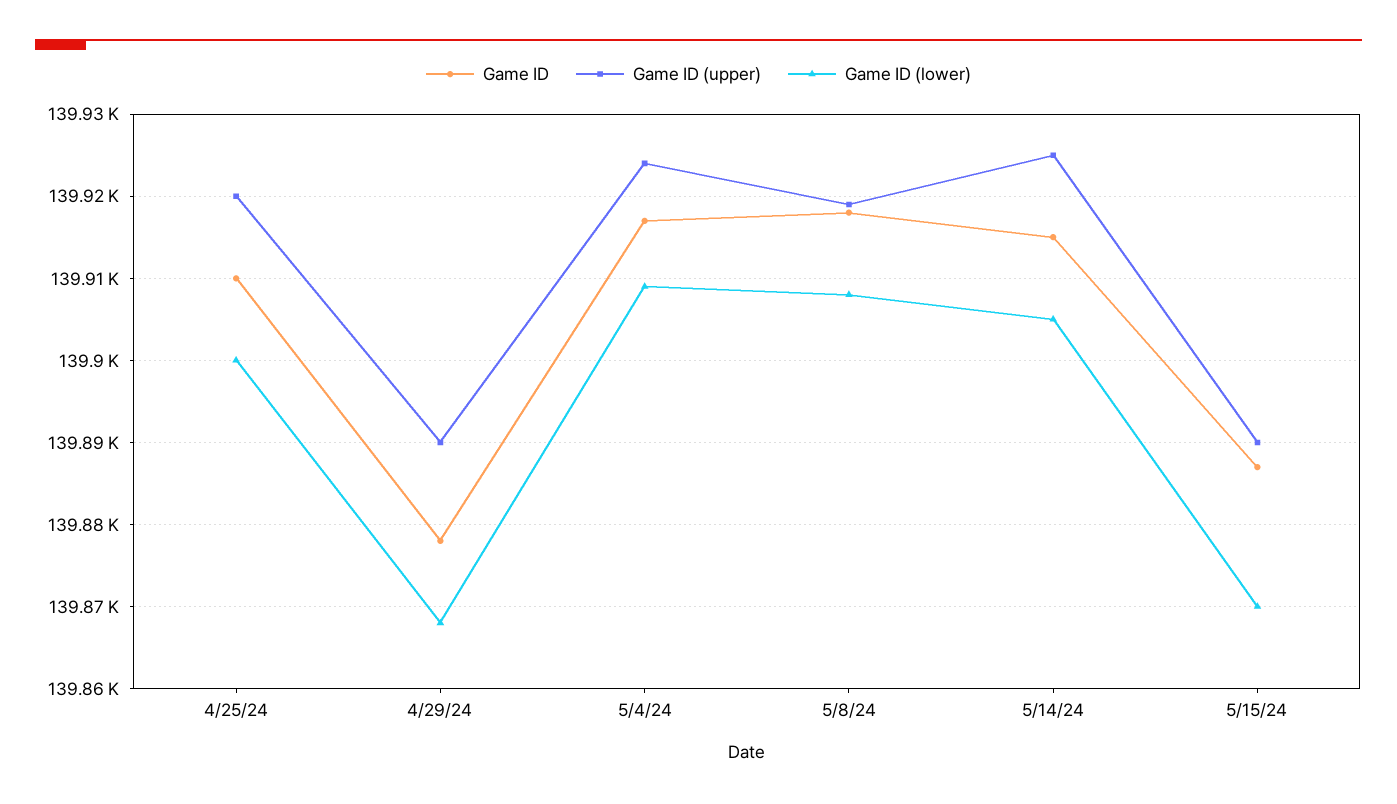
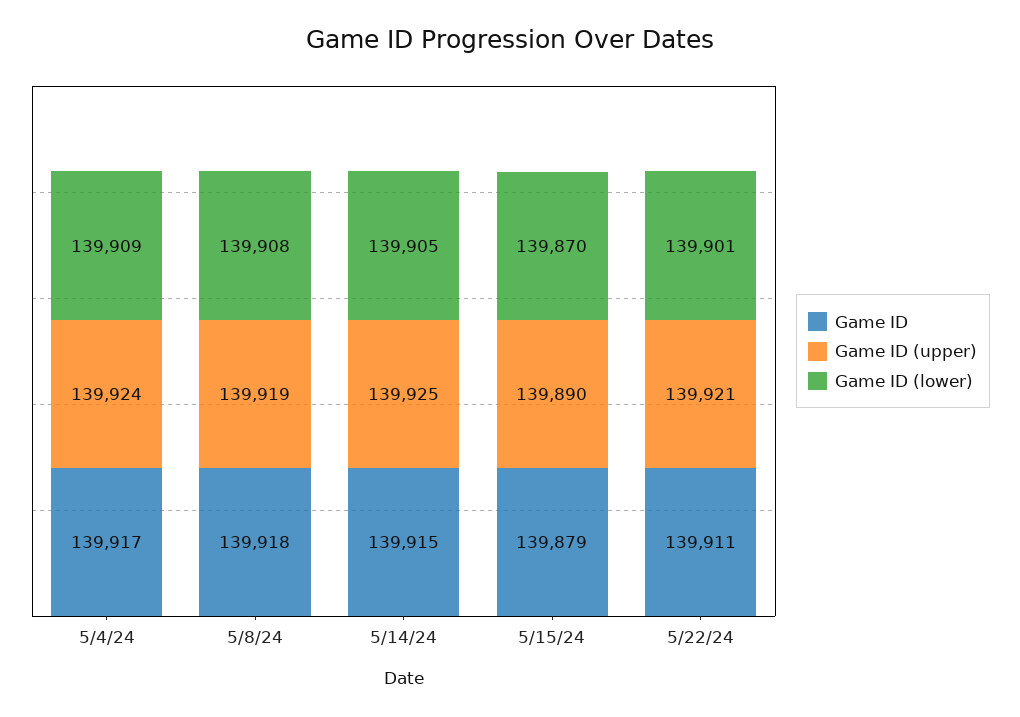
Game ID, 4/25/24: 139910 -> none
Game ID (upper), 4/25/24: 139920 -> none
Game ID (lower), 4/25/24: 139900 -> none
Game ID, 4/29/24: 139878 -> none
Game ID (upper), 4/29/24: 139890 -> none
Game ID (lower), 4/29/24: 139868 -> none
Game ID, 5/15/24: 139887 -> 139879
Game ID, 5/22/24: none -> 139911
Game ID (upper), 5/22/24: none -> 139921
Game ID (lower), 5/22/24: none -> 139901

